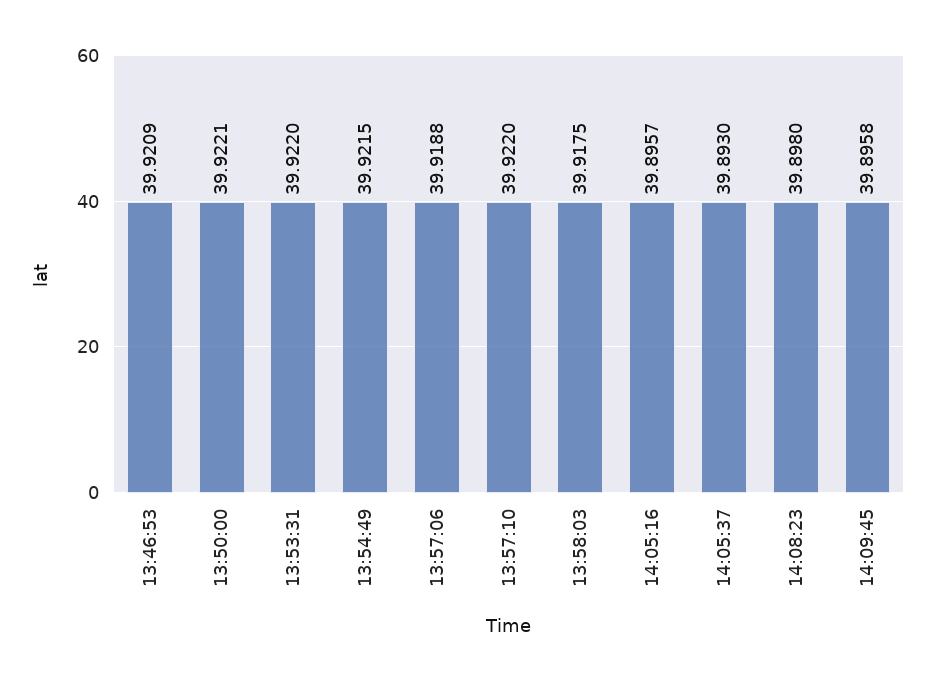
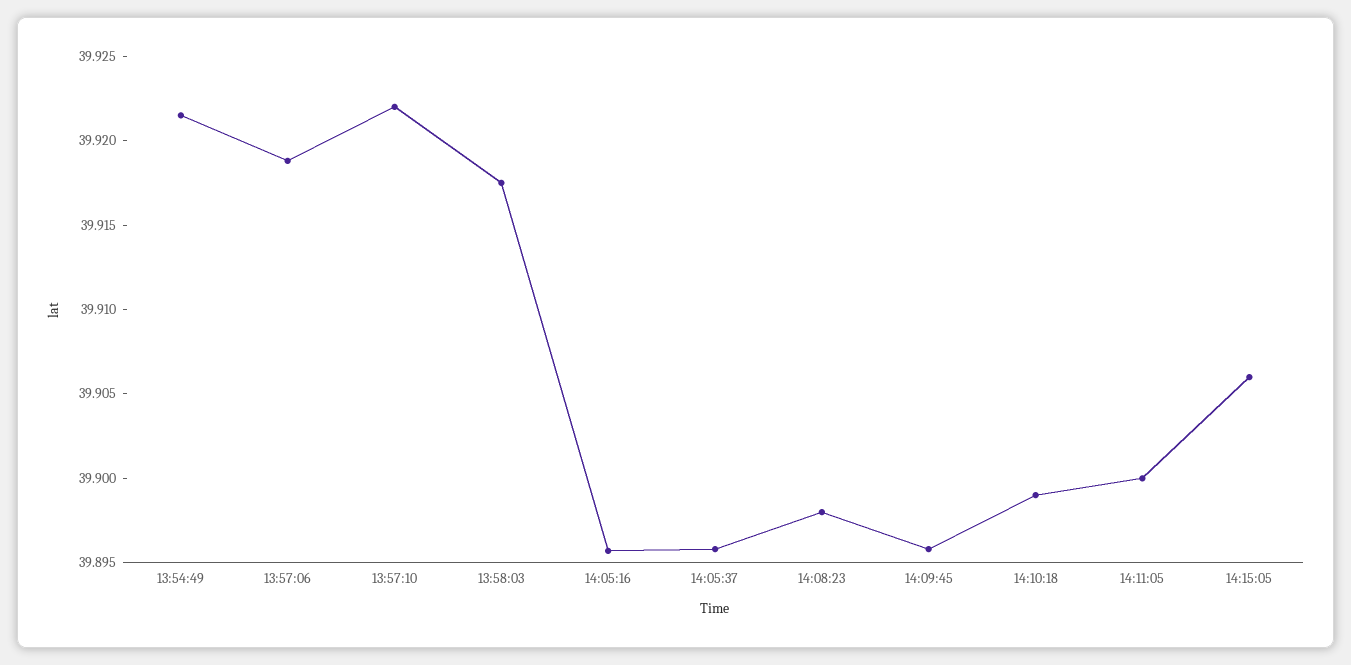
13:46:53: 39.9209 -> none
13:50:00: 39.9221 -> none
13:53:31: 39.922 -> none
14:05:37: 39.893 -> 39.896
14:10:18: none -> 39.899
14:11:05: none -> 39.9
14:15:05: none -> 39.906

